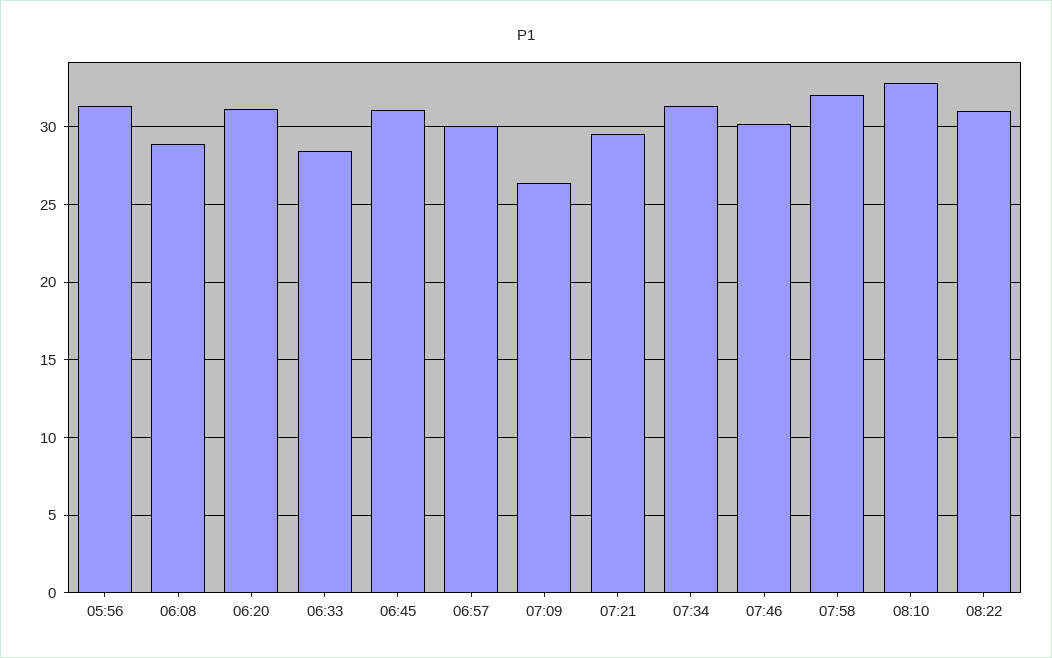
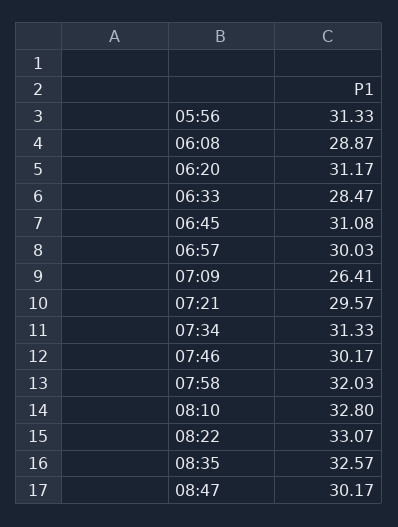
08:22: 31 -> 33.07
08:35: none -> 32.57
08:47: none -> 30.17

